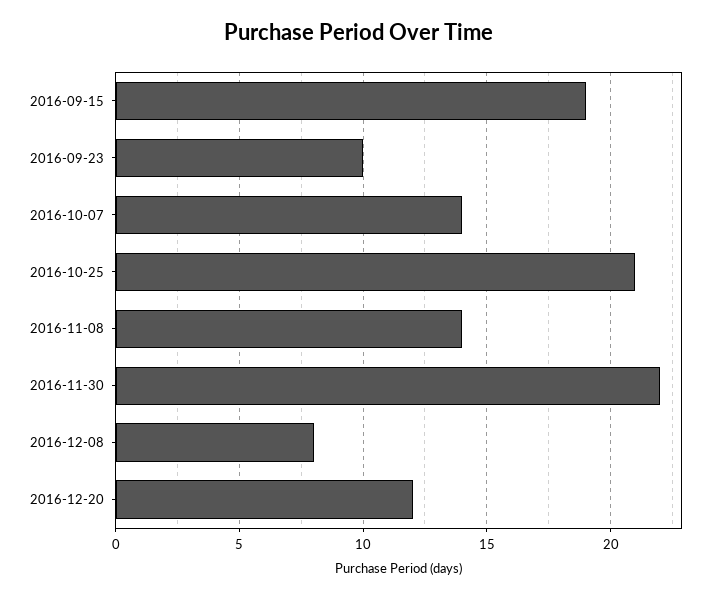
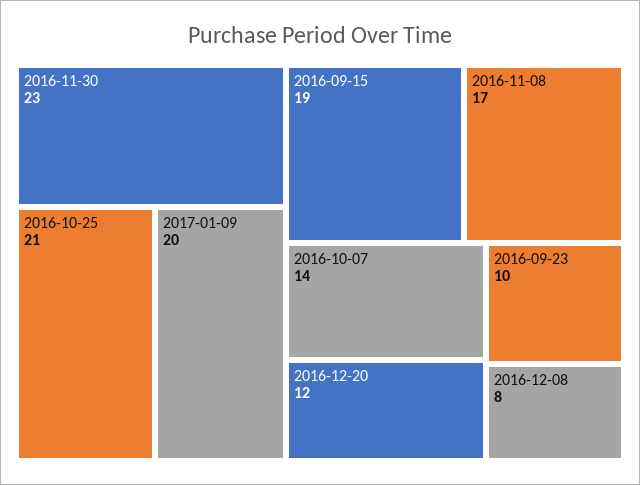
2016-11-08: 14 -> 17
2016-11-30: 22 -> 23
2017-01-09: none -> 20

